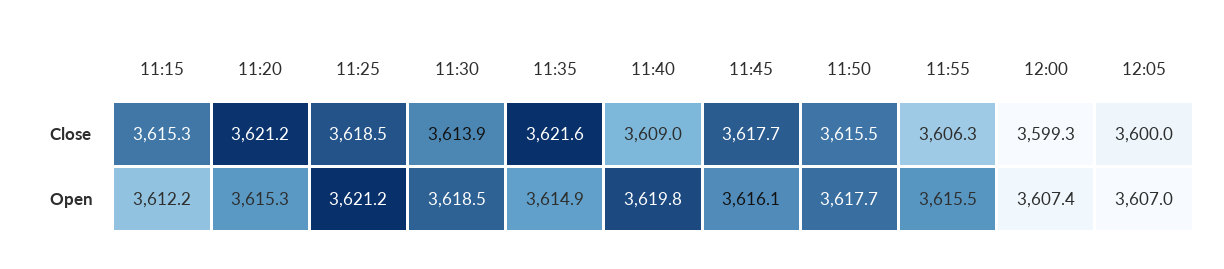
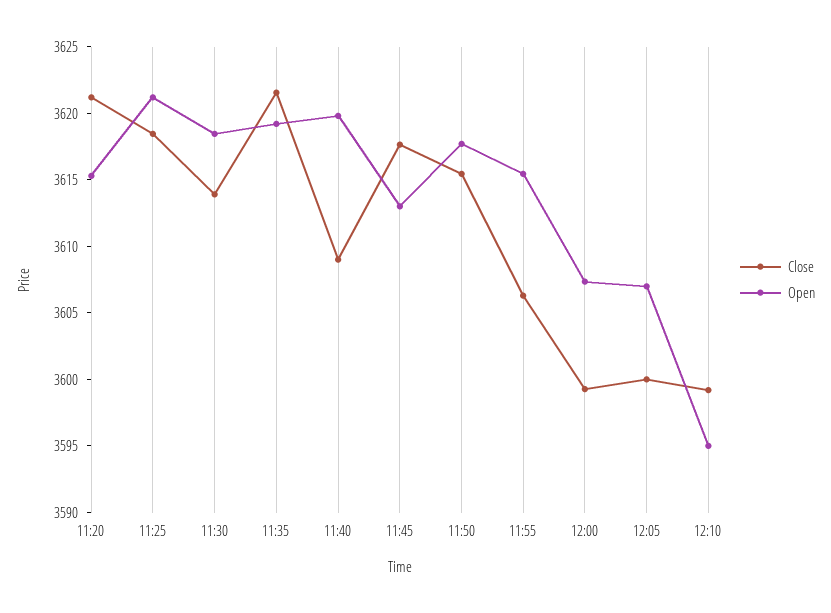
Close, 11:15: 3615.3 -> none
Open, 11:15: 3612.2 -> none
Open, 11:35: 3614.9 -> 3619
Open, 11:45: 3616.1 -> 3613
Close, 12:10: none -> 3599
Open, 12:10: none -> 3595

